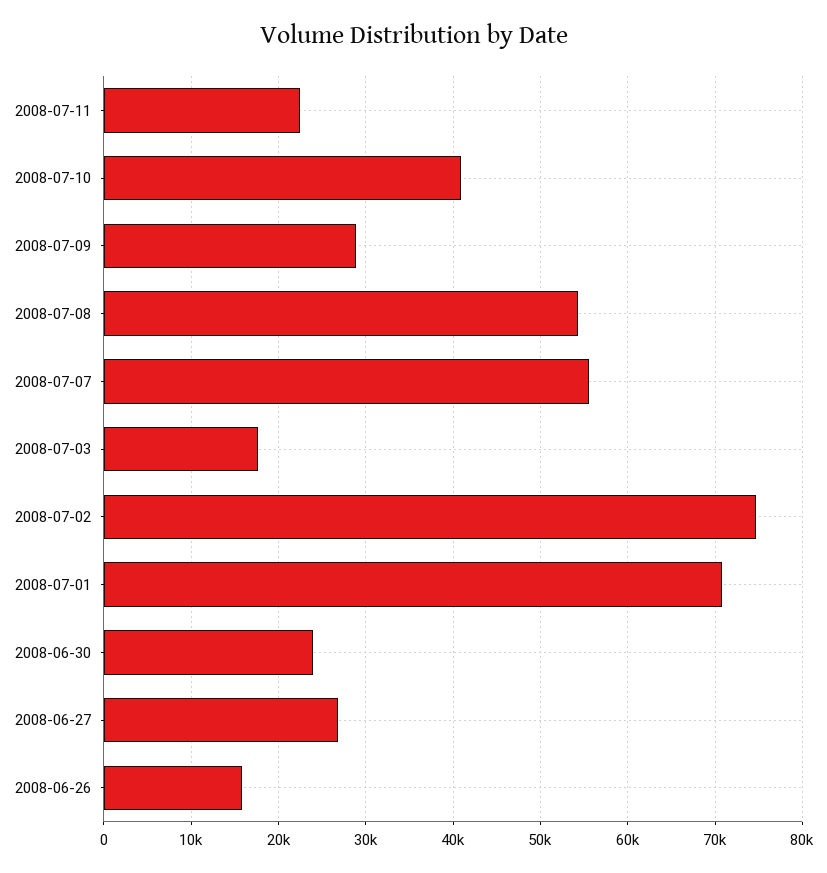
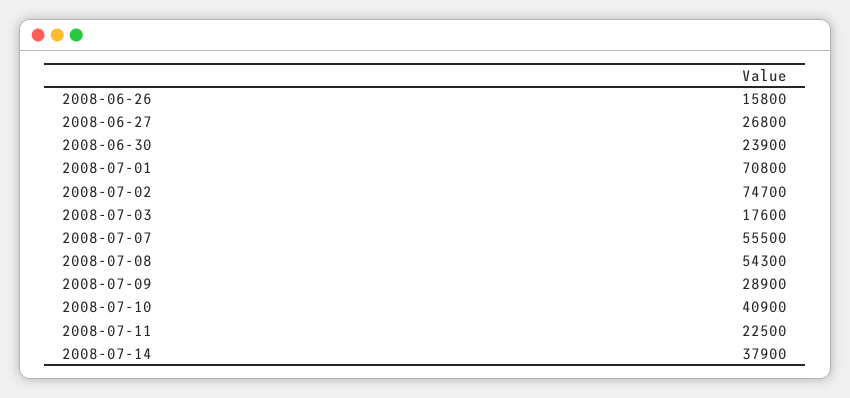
2008-07-14: none -> 37900

